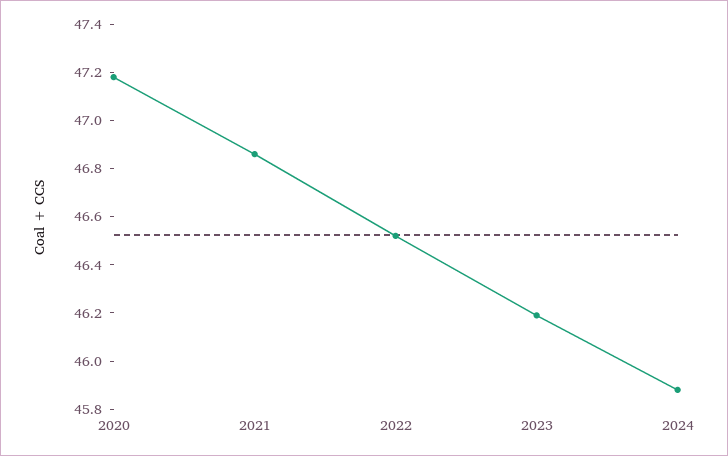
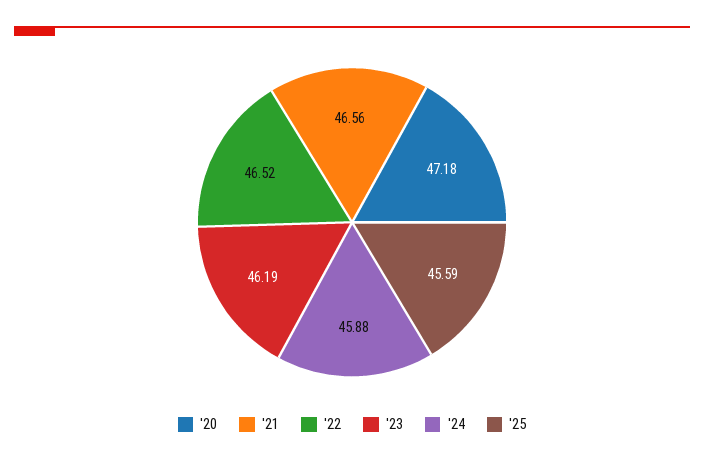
2021: 46.85 -> 46.56
'25: none -> 45.59

